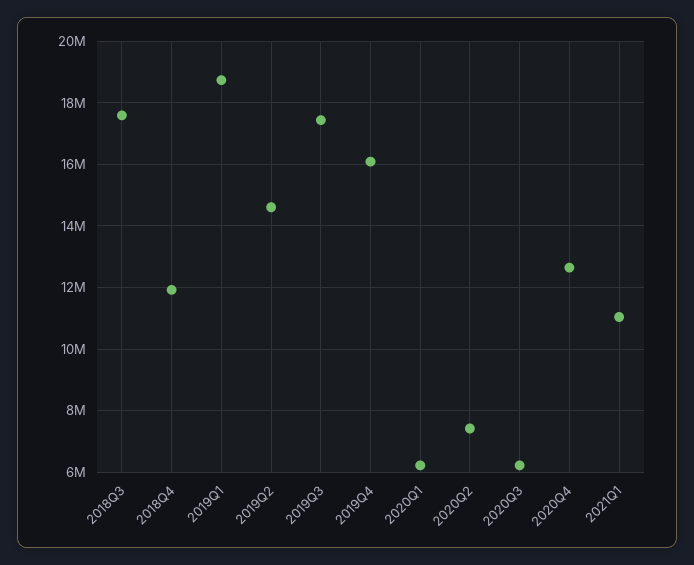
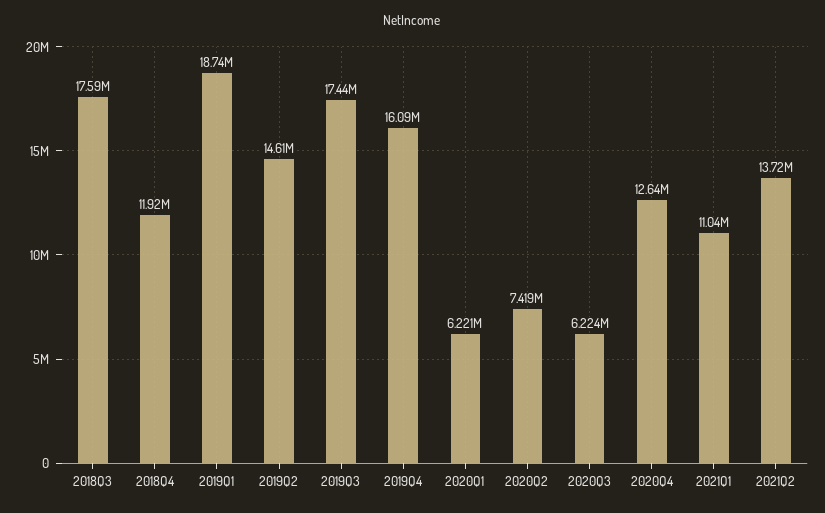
2021Q2: none -> 13720000

